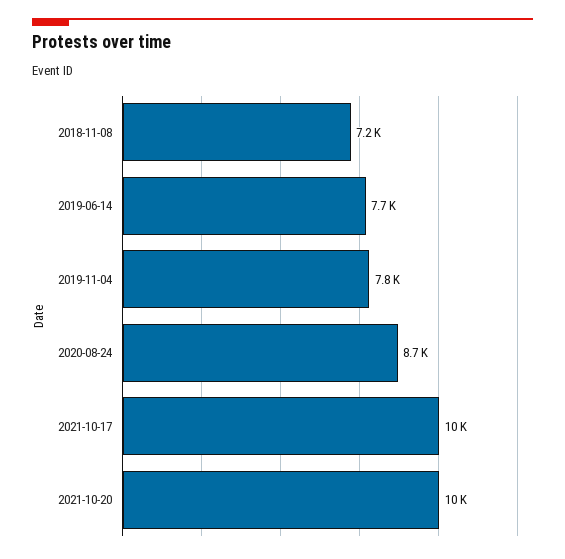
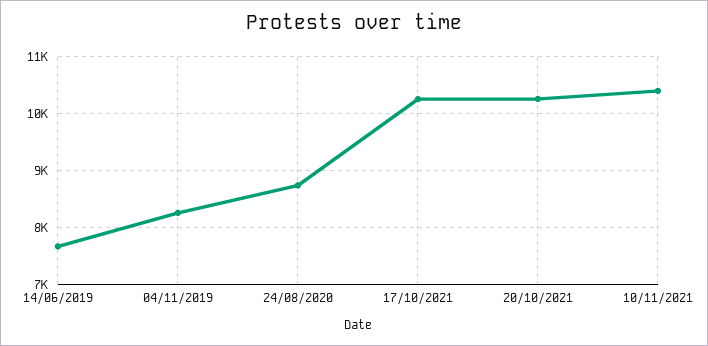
2018-11-08: 7200 -> none
2019-11-04: 7800 -> 8200
10/11/2021: none -> 10400

